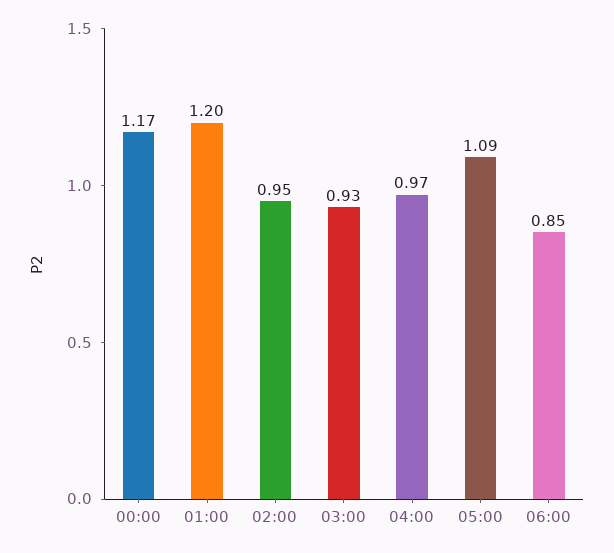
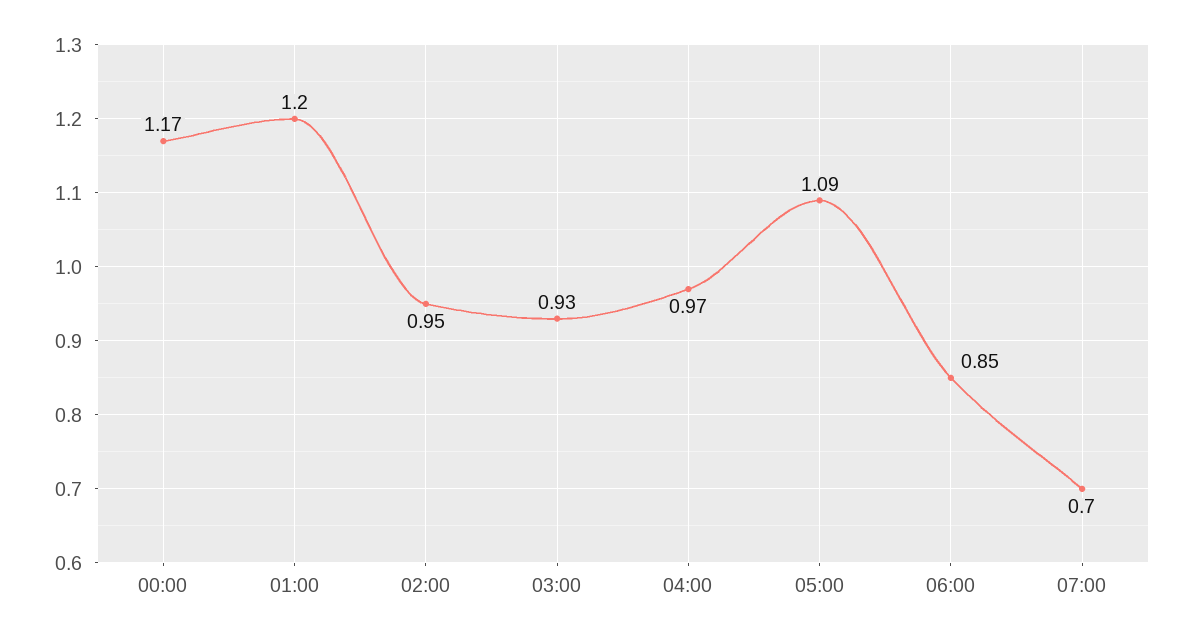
07:00: none -> 0.7

